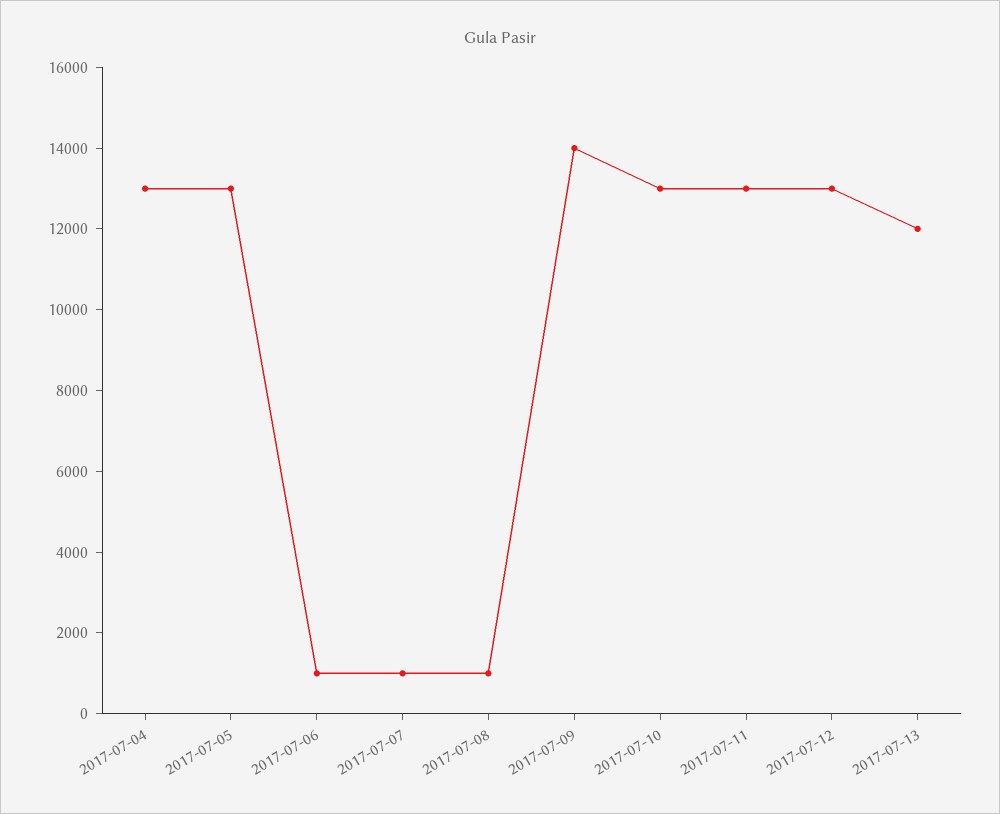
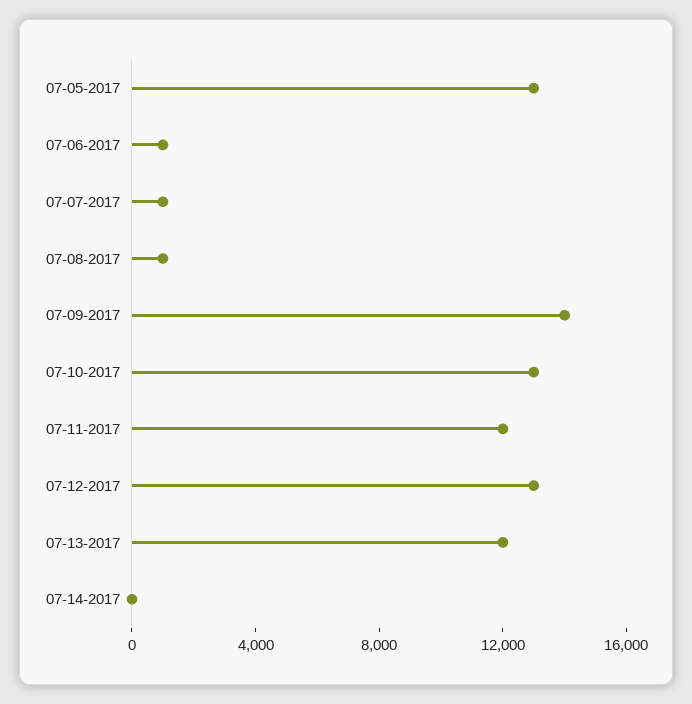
2017-07-04: 13000 -> none
2017-07-11: 13000 -> 12000
07-14-2017: none -> 0

